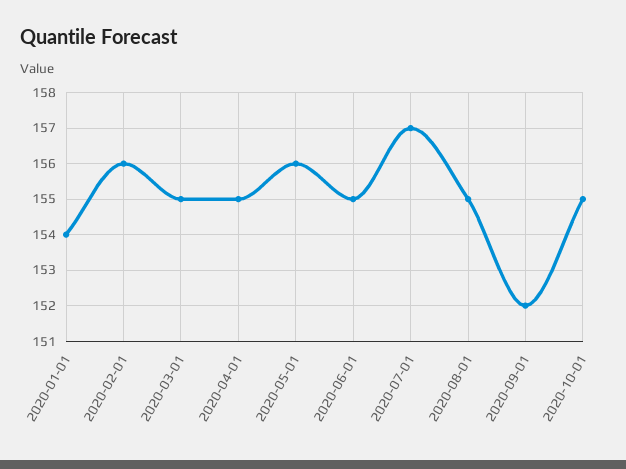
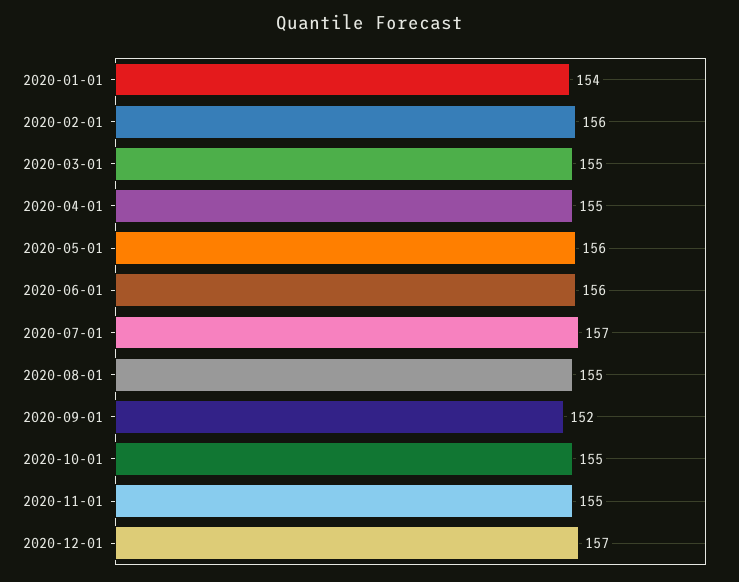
2020-06-01: 155 -> 156
2020-11-01: none -> 155
2020-12-01: none -> 157

